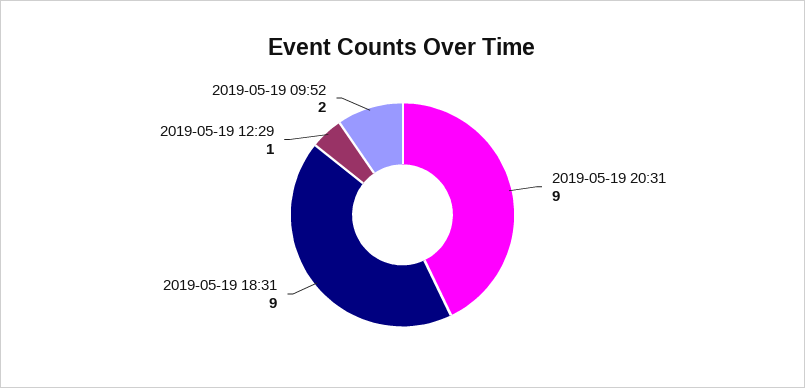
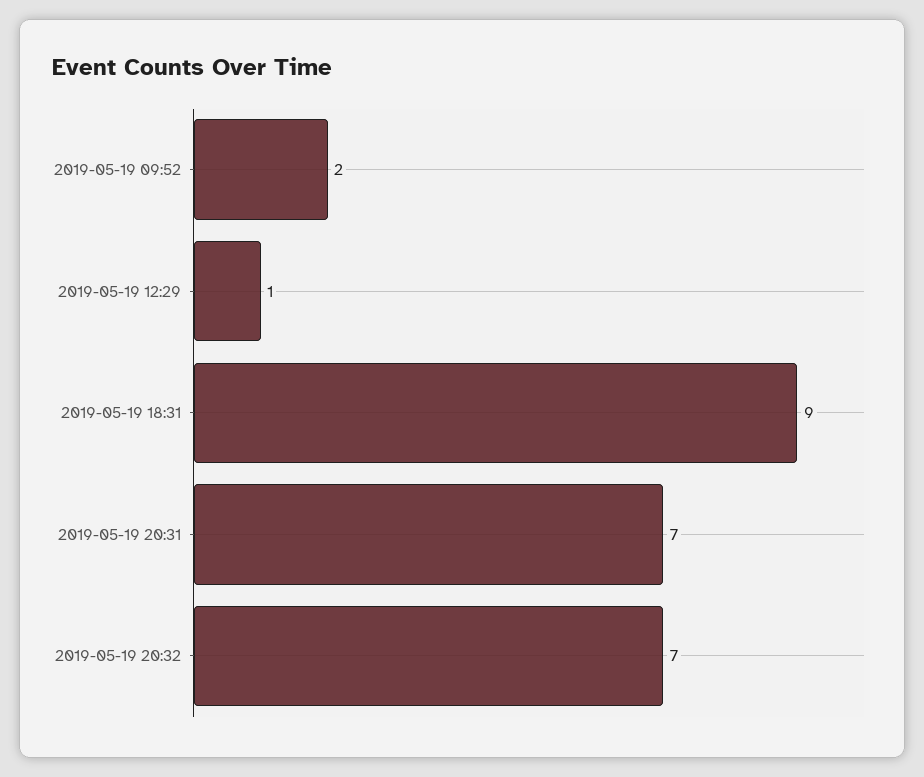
2019-05-19 20:31: 9 -> 7
2019-05-19 20:32: none -> 7

